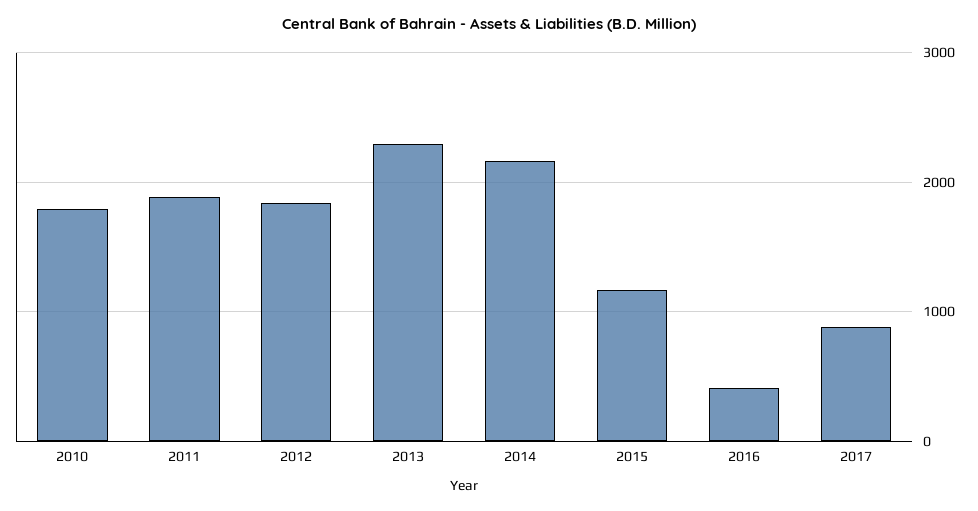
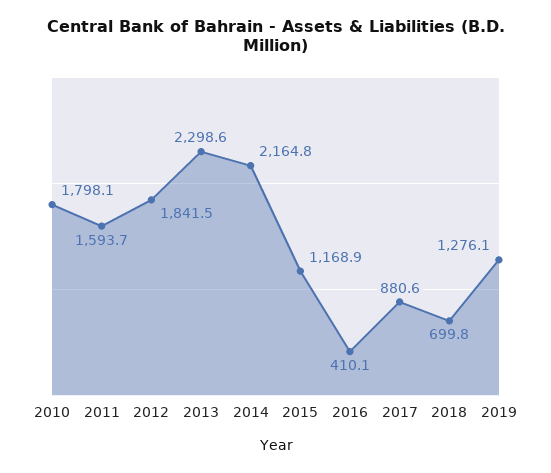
2011: 1900 -> 1593.7
2018: none -> 699.8
2019: none -> 1276.1

